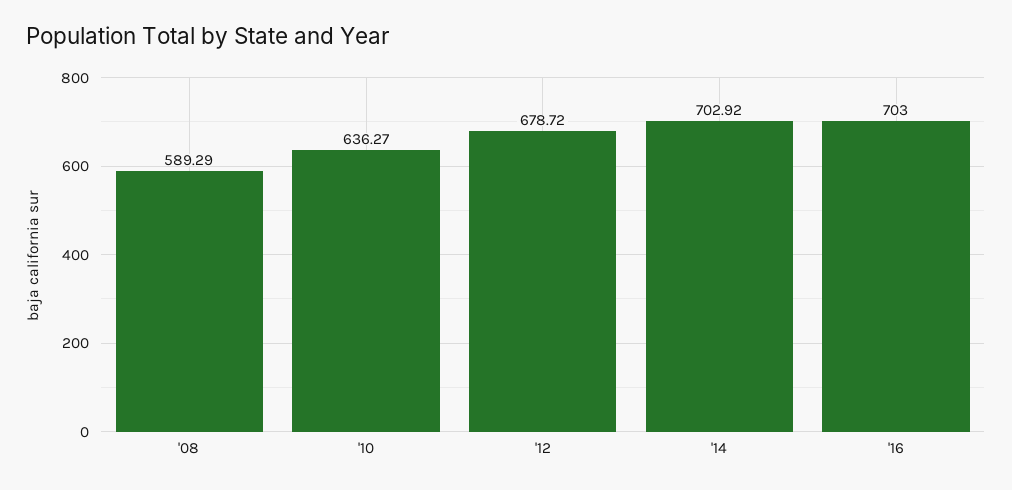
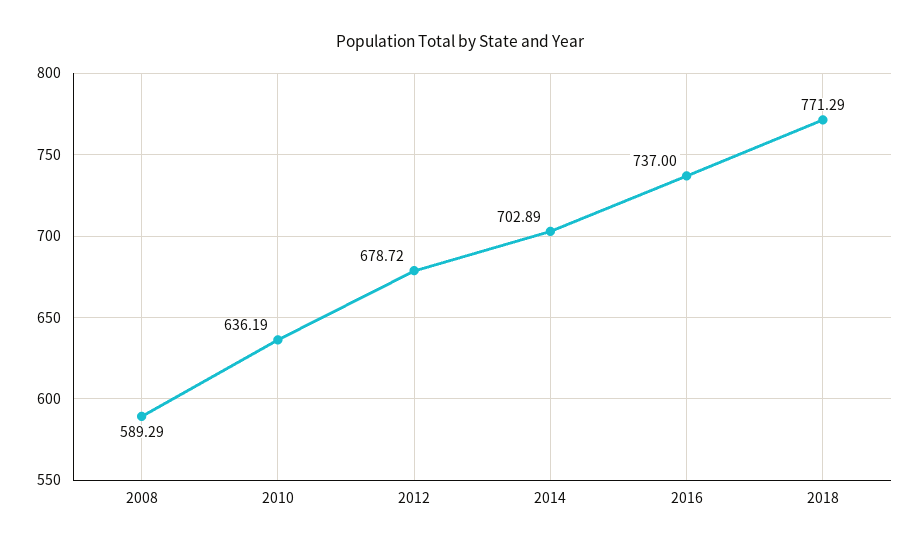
'10: 636.27 -> 636.19
'14: 702.92 -> 702.89
'16: 703 -> 737
2018: none -> 771.29

